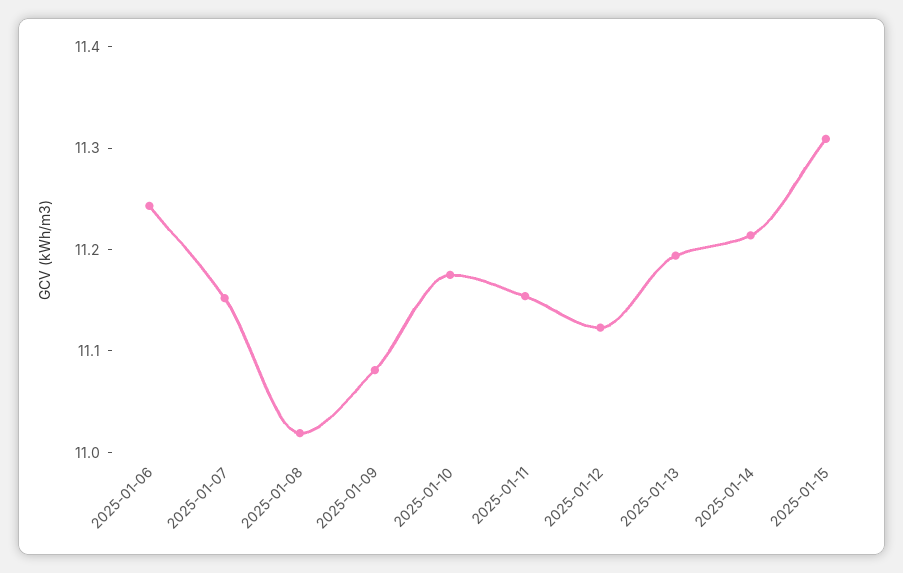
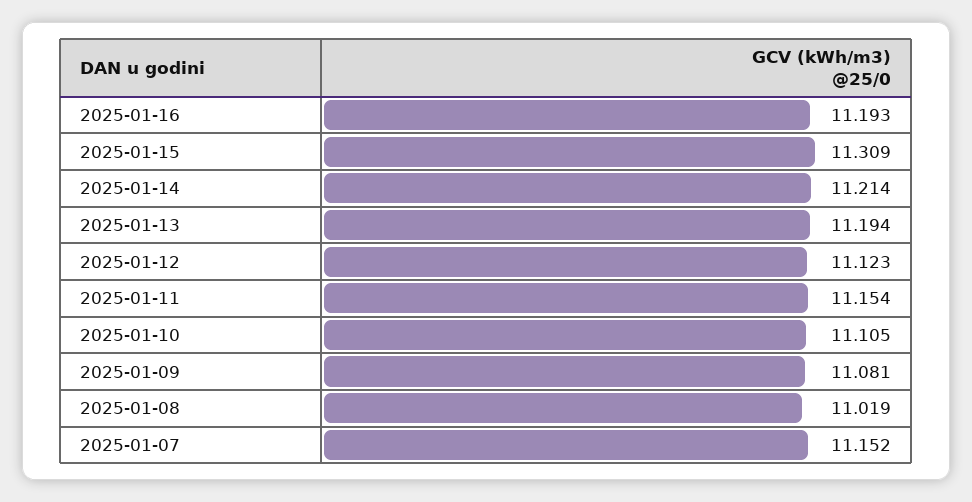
2025-01-06: 11.24 -> none
2025-01-10: 11.18 -> 11.105
2025-01-16: none -> 11.193

